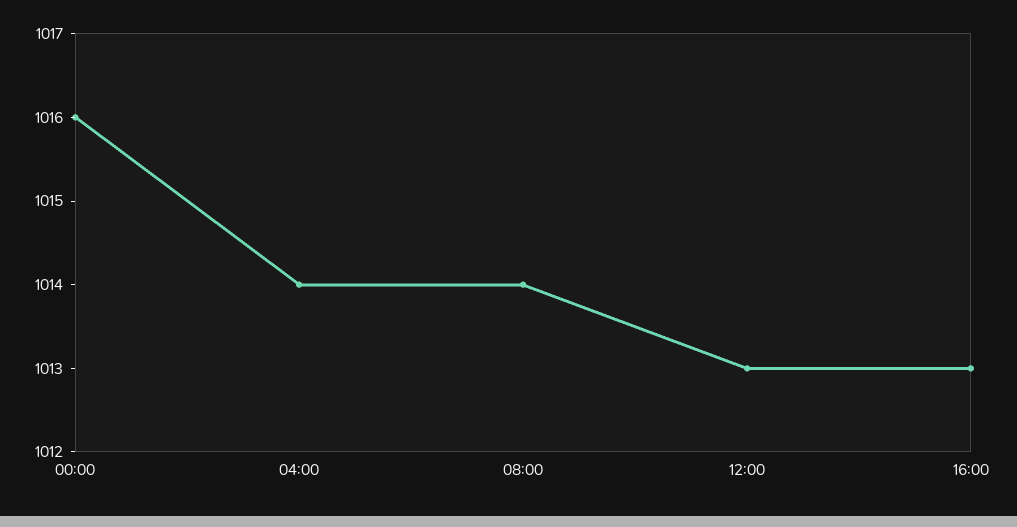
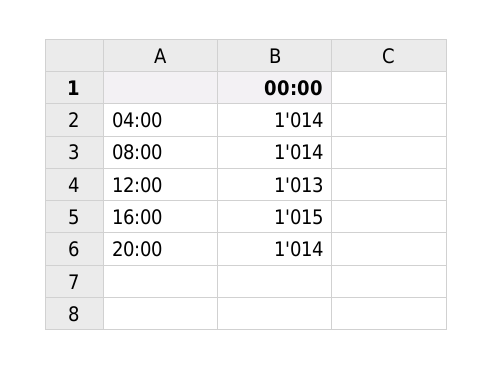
00:00: 1016 -> none
16:00: 1013 -> 1015
20:00: none -> 1014

